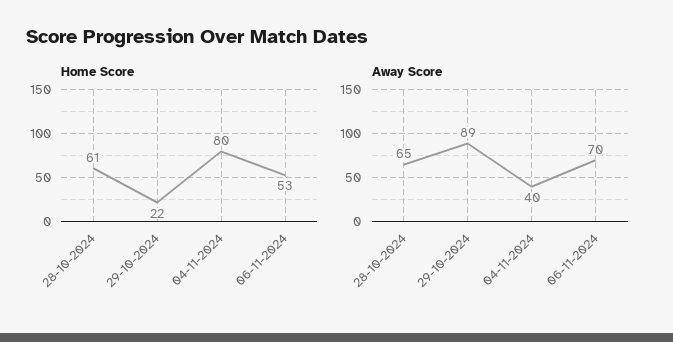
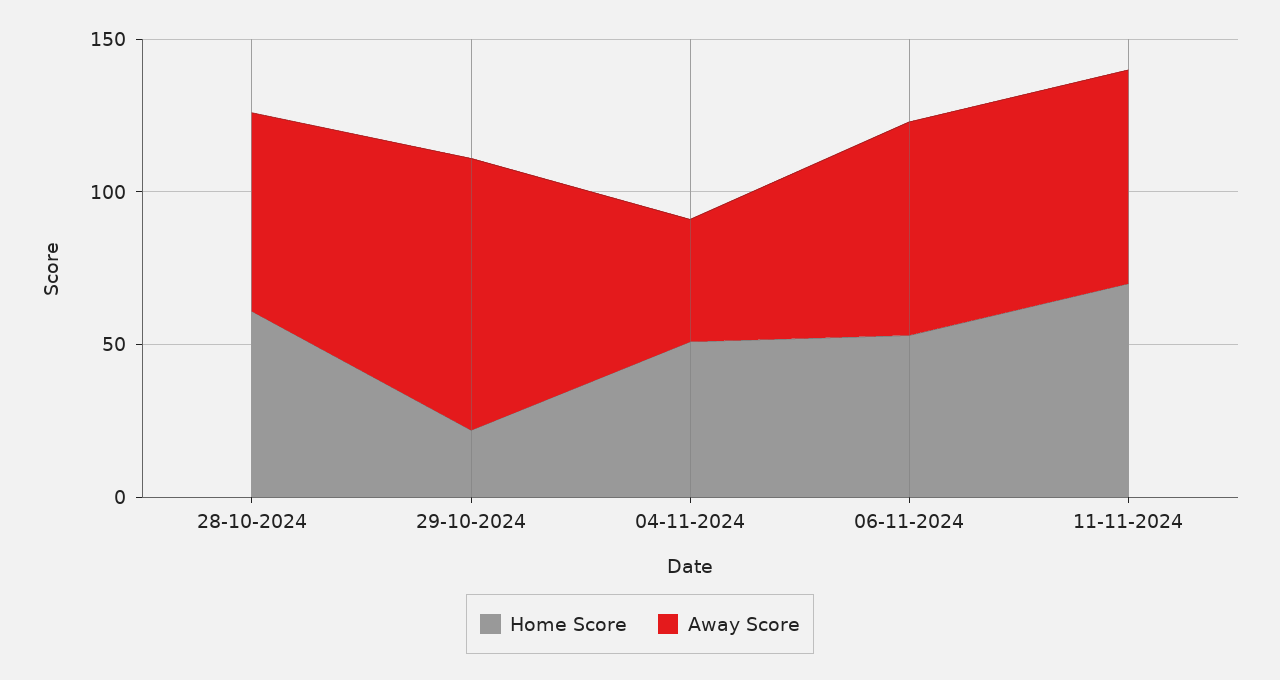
Home Score, 04-11-2024: 80 -> 50
Home Score, 11-11-2024: none -> 70
Away Score, 11-11-2024: none -> 70

